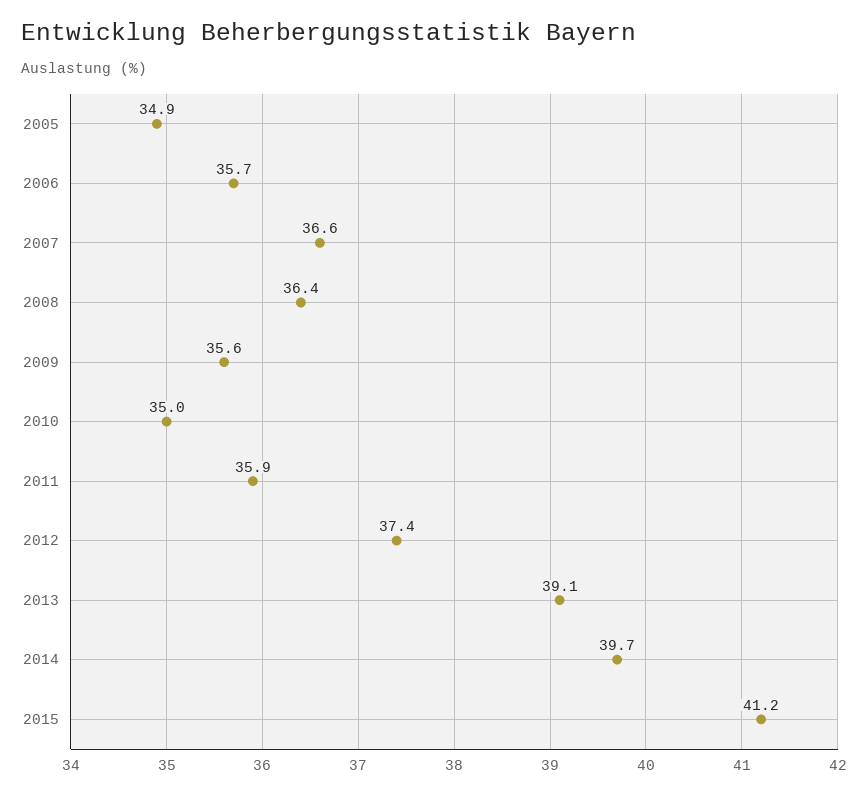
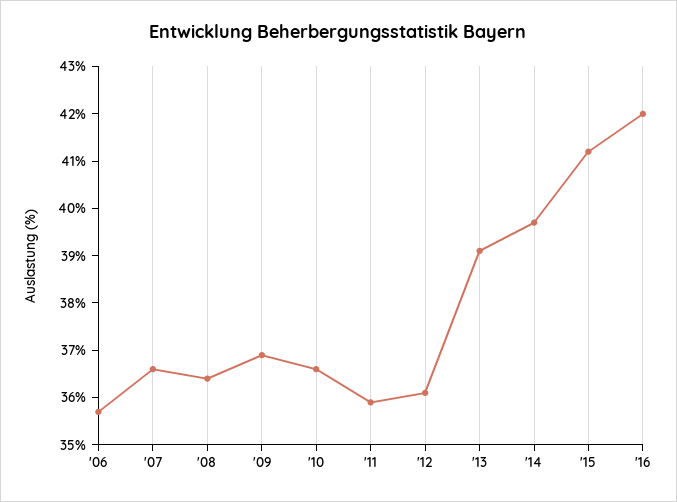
2005: 34.9 -> none
2009: 35.6 -> 37
2010: 35 -> 36.5
2012: 37.4 -> 36
'16: none -> 42

